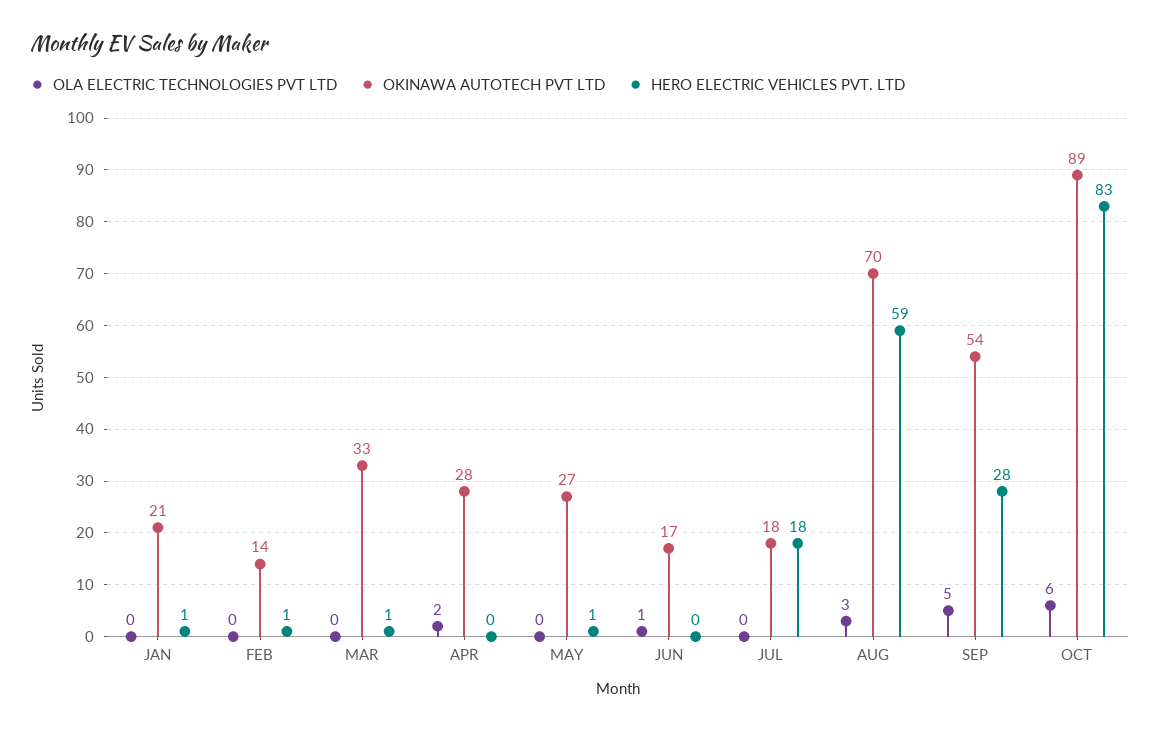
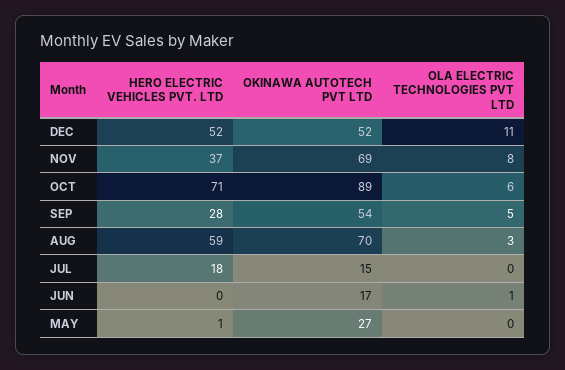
OLA ELECTRIC TECHNOLOGIES PVT LTD, JAN: 0 -> none
OKINAWA AUTOTECH PVT LTD, JAN: 21 -> none
HERO ELECTRIC VEHICLES PVT. LTD, JAN: 1 -> none
OLA ELECTRIC TECHNOLOGIES PVT LTD, FEB: 0 -> none
OKINAWA AUTOTECH PVT LTD, FEB: 14 -> none
HERO ELECTRIC VEHICLES PVT. LTD, FEB: 1 -> none
OLA ELECTRIC TECHNOLOGIES PVT LTD, MAR: 0 -> none
OKINAWA AUTOTECH PVT LTD, MAR: 33 -> none
HERO ELECTRIC VEHICLES PVT. LTD, MAR: 1 -> none
OLA ELECTRIC TECHNOLOGIES PVT LTD, APR: 2 -> none
OKINAWA AUTOTECH PVT LTD, APR: 28 -> none
HERO ELECTRIC VEHICLES PVT. LTD, APR: 0 -> none
OKINAWA AUTOTECH PVT LTD, JUL: 18 -> 15
HERO ELECTRIC VEHICLES PVT. LTD, OCT: 83 -> 71
HERO ELECTRIC VEHICLES PVT. LTD, DEC: none -> 52
OKINAWA AUTOTECH PVT LTD, DEC: none -> 52
OLA ELECTRIC TECHNOLOGIES PVT LTD, DEC: none -> 11
HERO ELECTRIC VEHICLES PVT. LTD, NOV: none -> 37
OKINAWA AUTOTECH PVT LTD, NOV: none -> 69
OLA ELECTRIC TECHNOLOGIES PVT LTD, NOV: none -> 8

